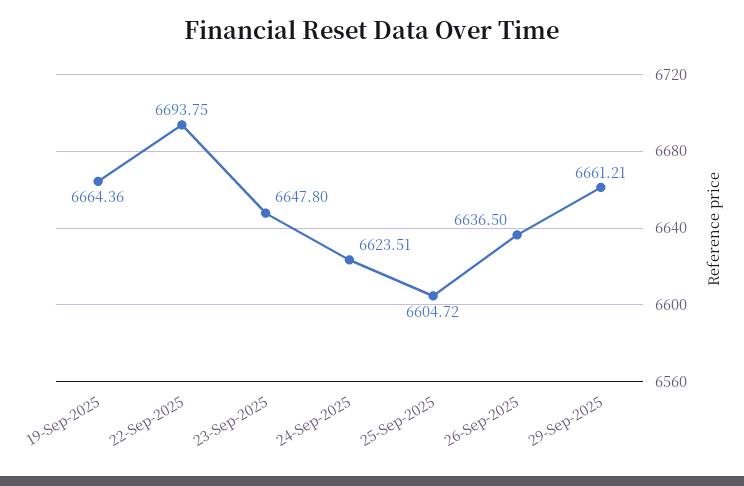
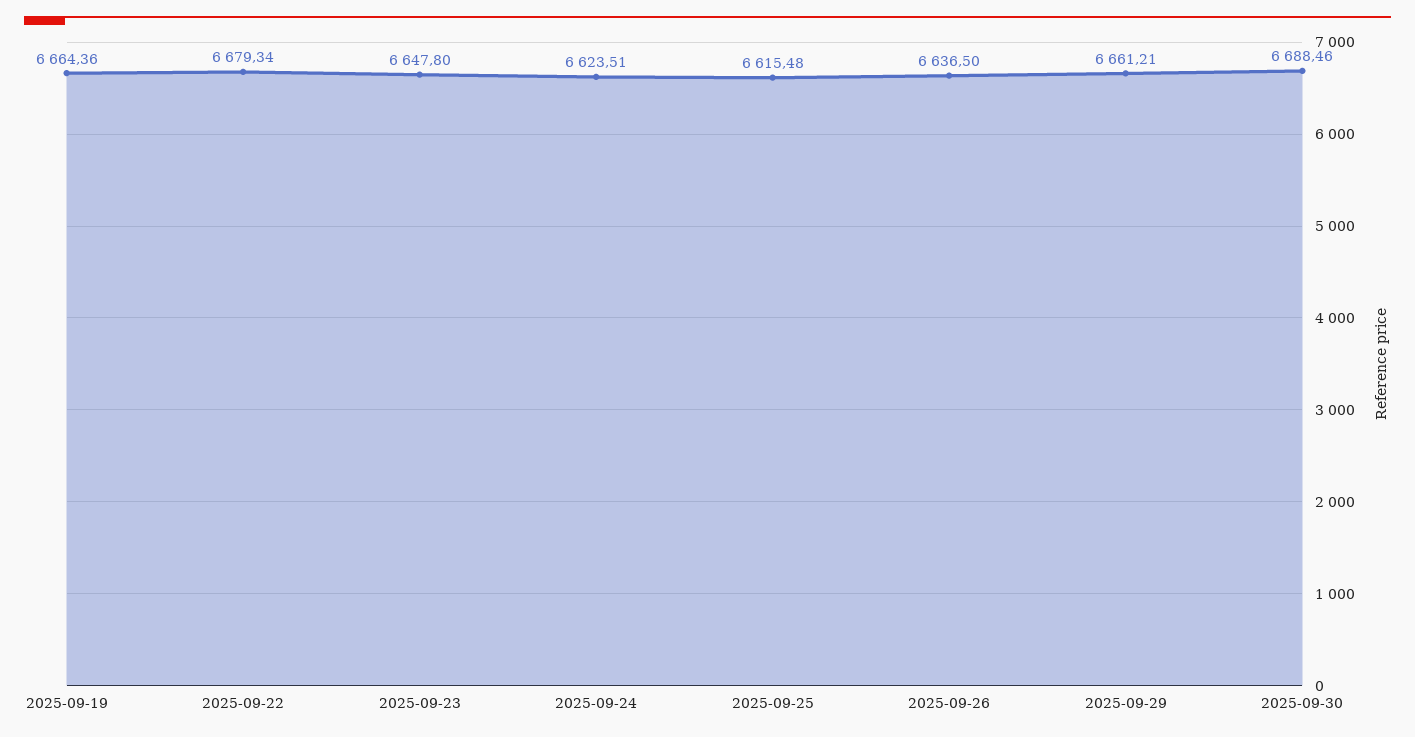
22-Sep-2025: 6693.75 -> 6679.34
25-Sep-2025: 6604.72 -> 6615.48
2025-09-30: none -> 6688.46

